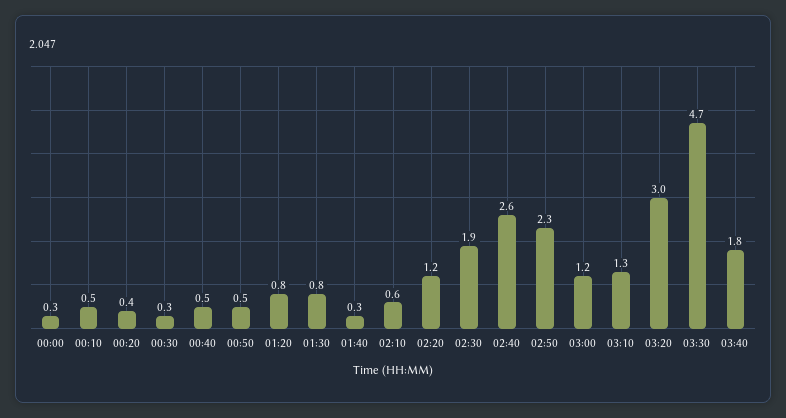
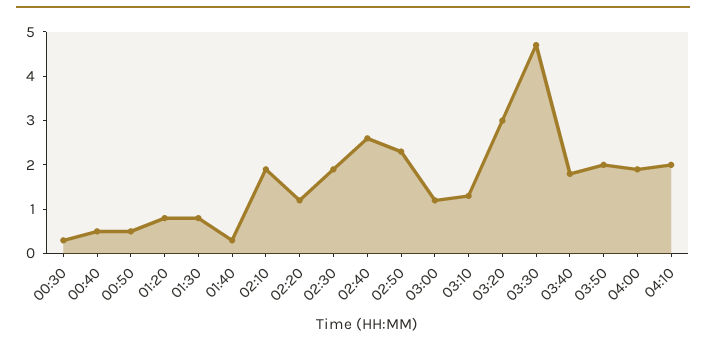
00:00: 0.3 -> none
00:10: 0.5 -> none
00:20: 0.4 -> none
02:10: 0.6 -> 2
03:50: none -> 2
04:00: none -> 2
04:10: none -> 2

